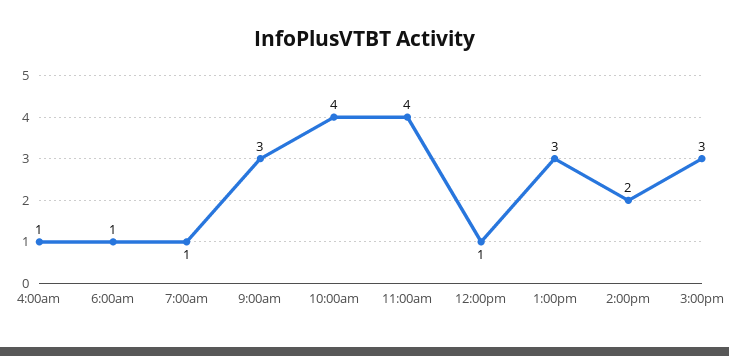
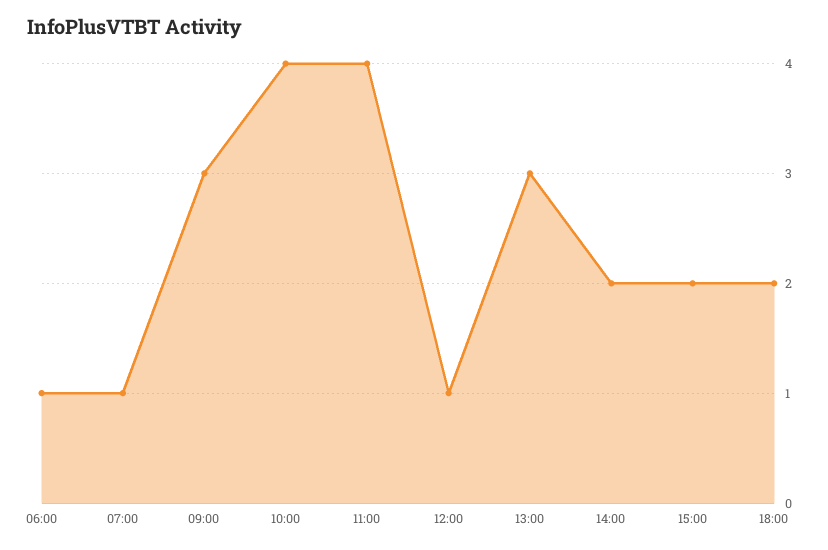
4:00am: 1 -> none
3:00pm: 3 -> 2
18:00: none -> 2

